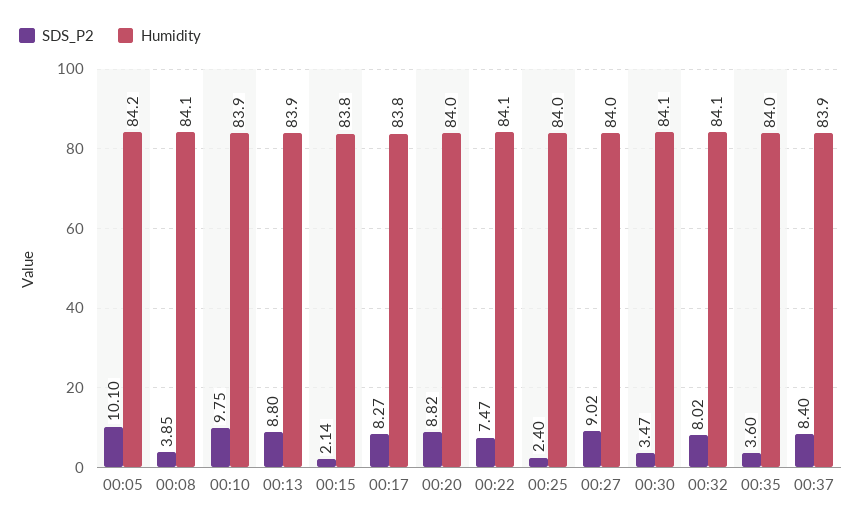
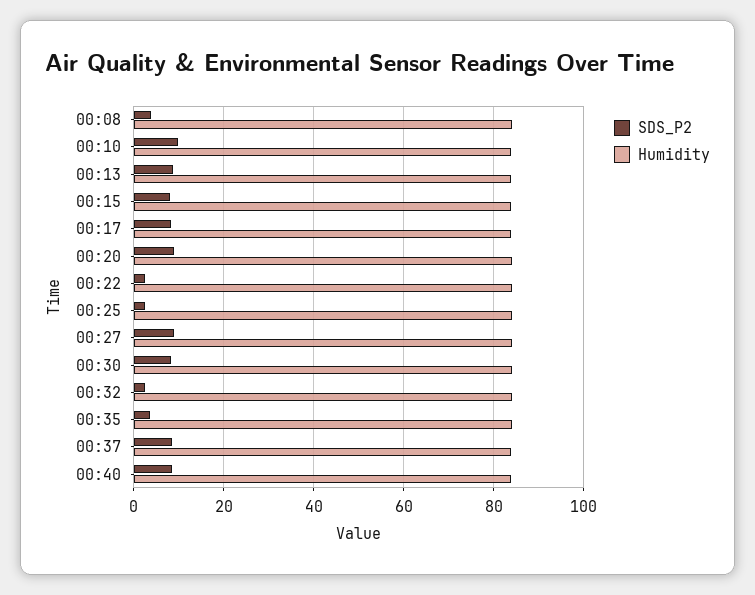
SDS_P2, 00:05: 10.1 -> none
Humidity, 00:05: 84.2 -> none
SDS_P2, 00:15: 2.14 -> 8
SDS_P2, 00:22: 7.47 -> 2
SDS_P2, 00:30: 3.47 -> 8
SDS_P2, 00:32: 8.02 -> 2
SDS_P2, 00:40: none -> 8
Humidity, 00:40: none -> 84

